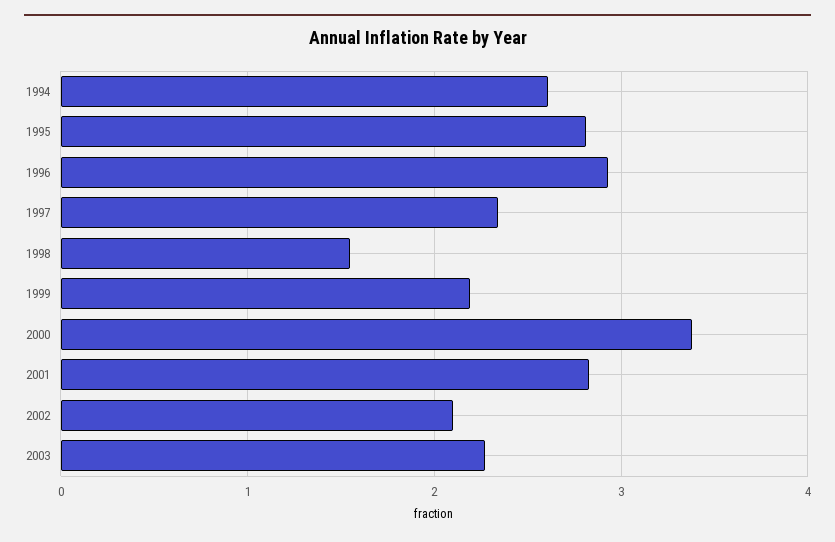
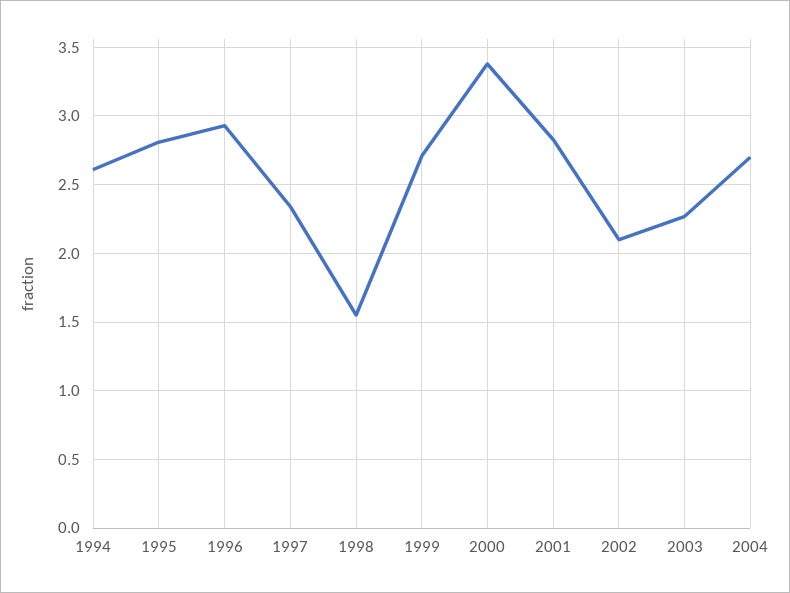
1999: 2.2 -> 2.7
2004: none -> 2.7

